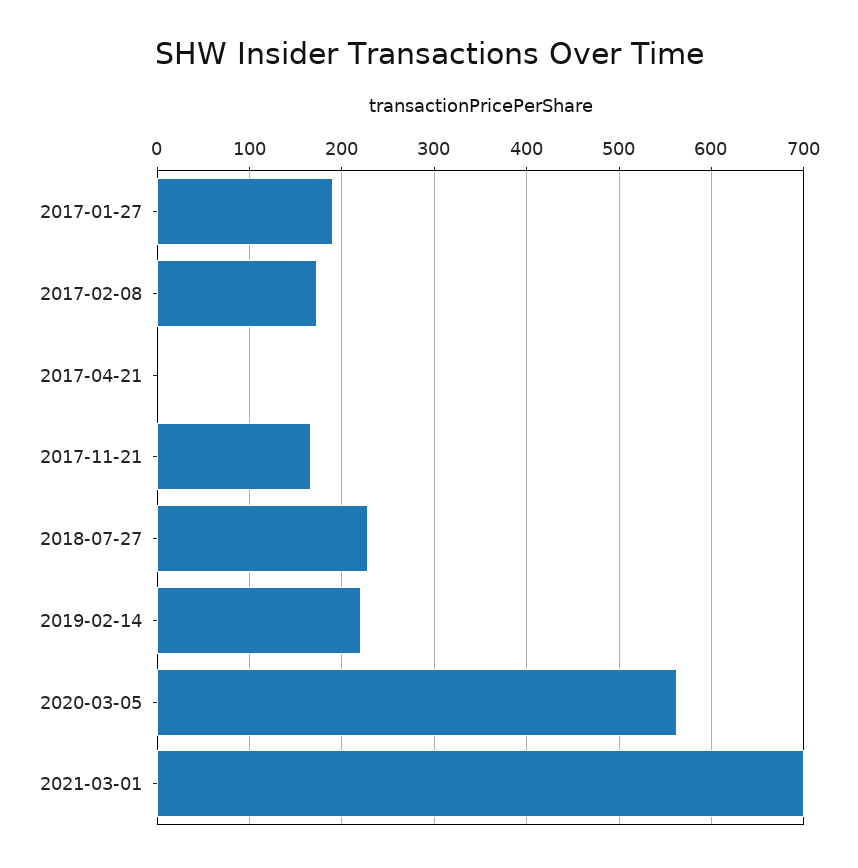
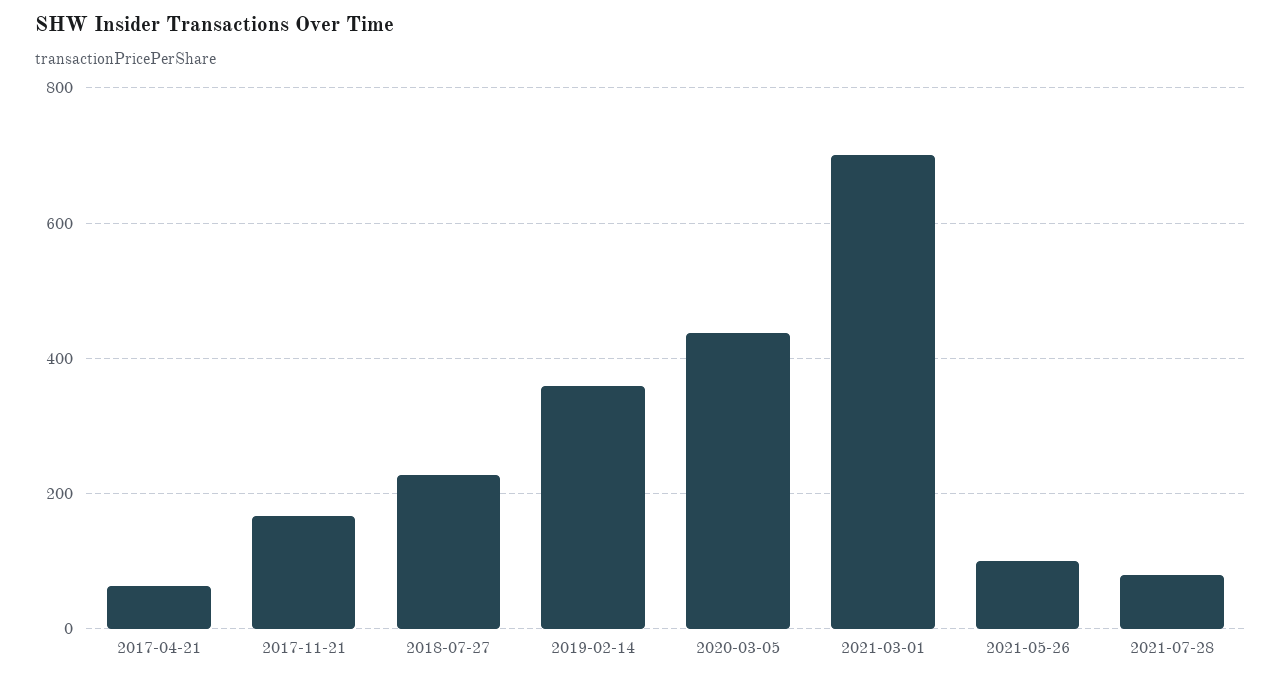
2017-01-27: 190 -> none
2017-02-08: 170 -> none
2017-04-21: 0 -> 60
2019-02-14: 220 -> 360
2020-03-05: 560 -> 440
2021-05-26: none -> 100
2021-07-28: none -> 80

